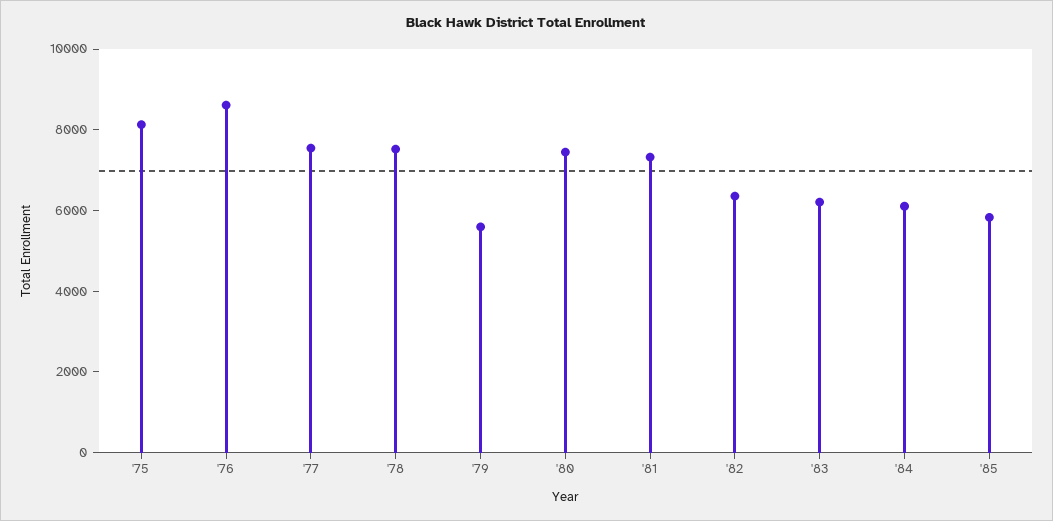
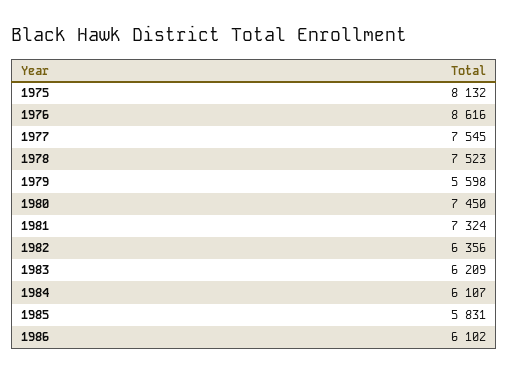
1986: none -> 6102

